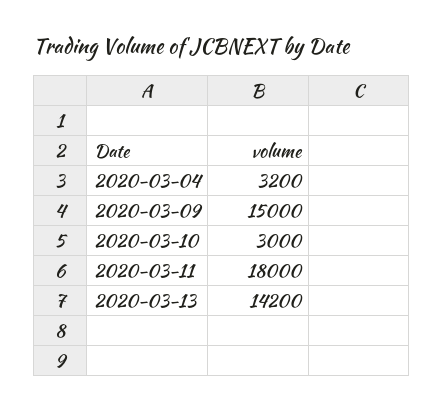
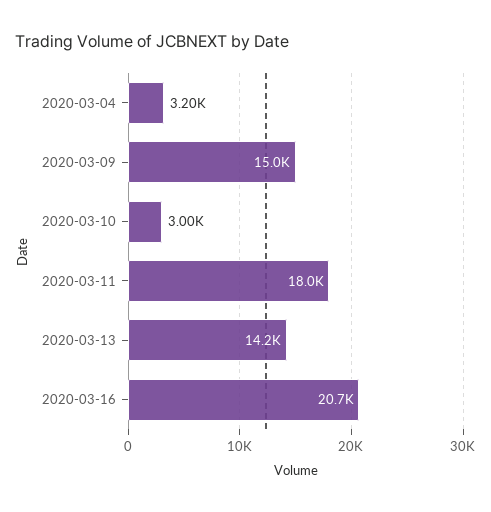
2020-03-16: none -> 20700

